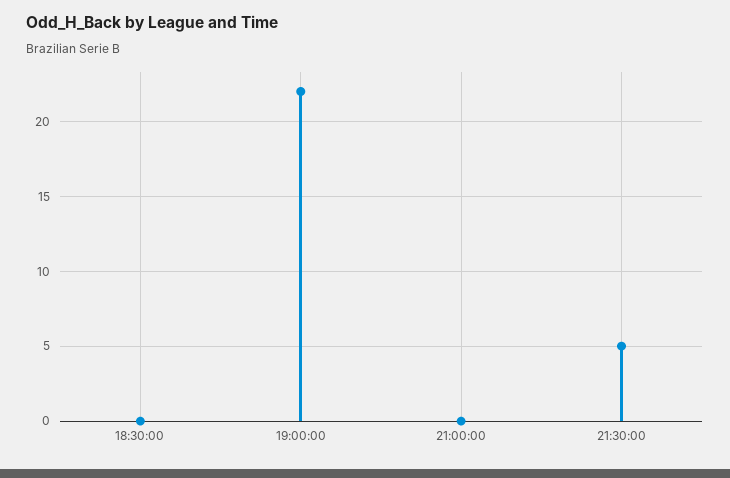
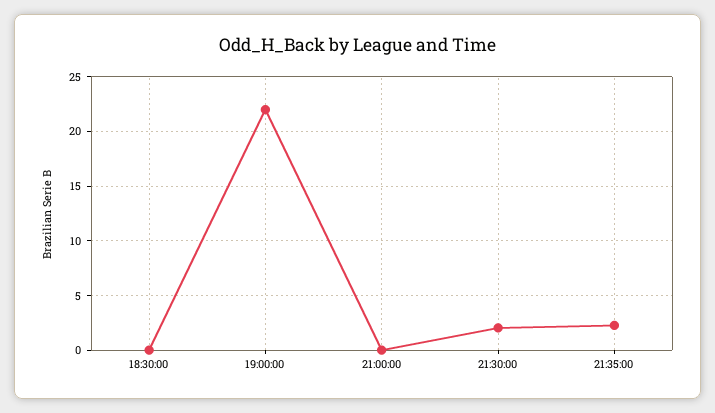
21:30:00: 5 -> 2
21:35:00: none -> 2

